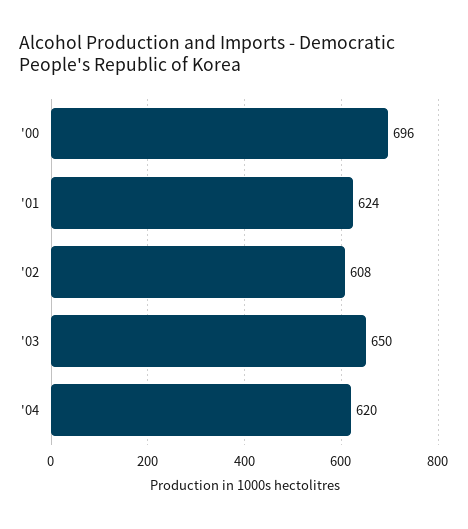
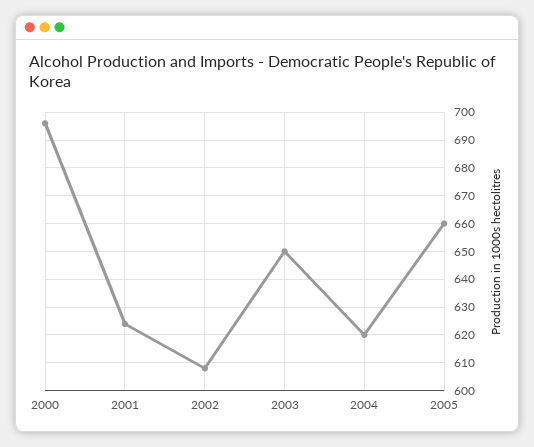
2005: none -> 660

